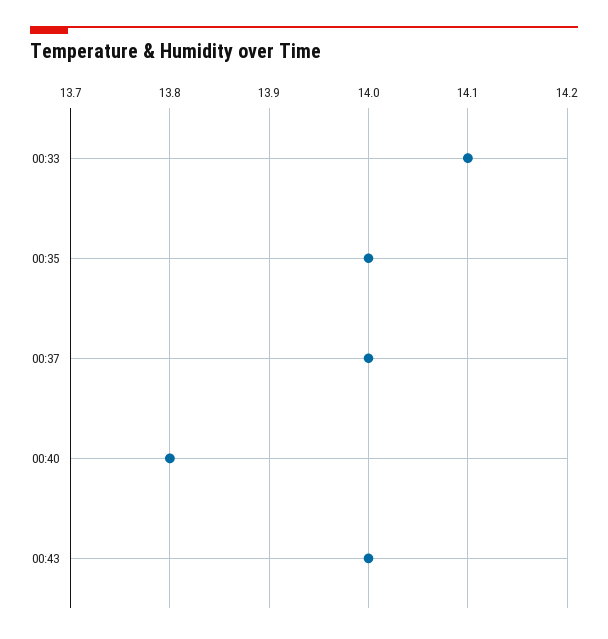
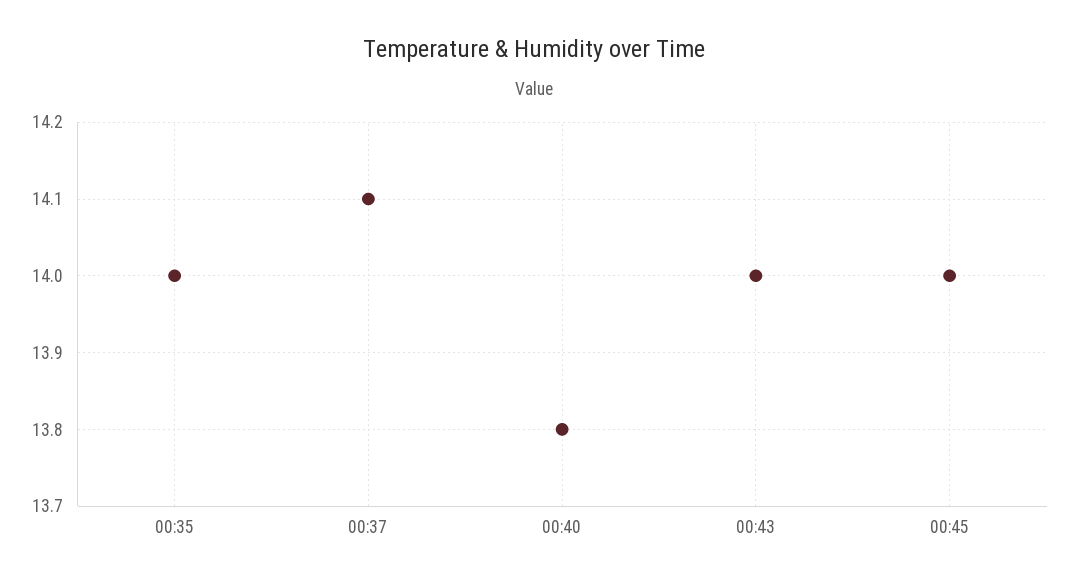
00:33: 14.1 -> none
00:37: 14 -> 14.1
00:45: none -> 14

